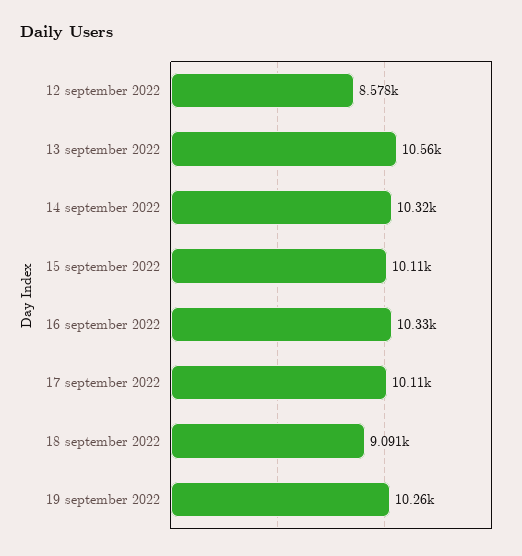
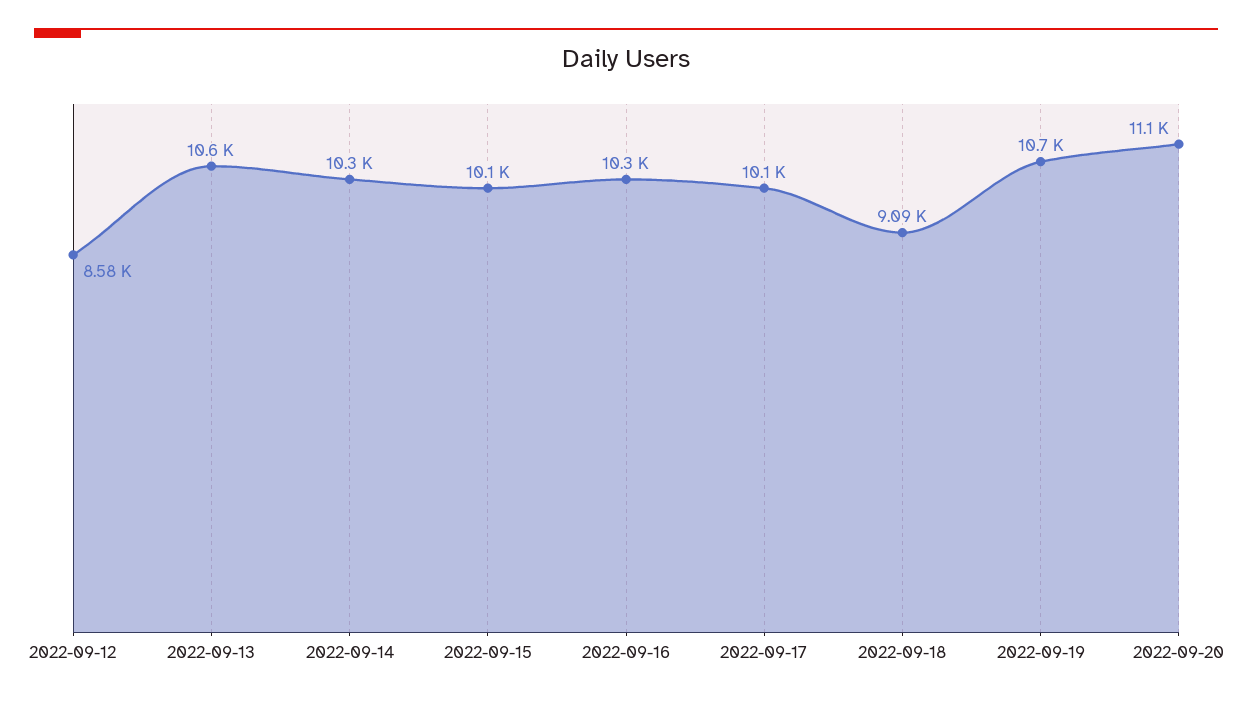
19 september 2022: 10260 -> 10700
2022-09-20: none -> 11100

